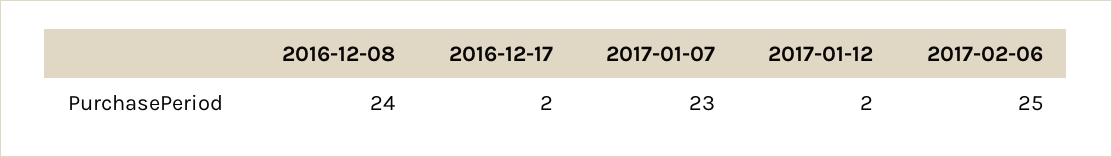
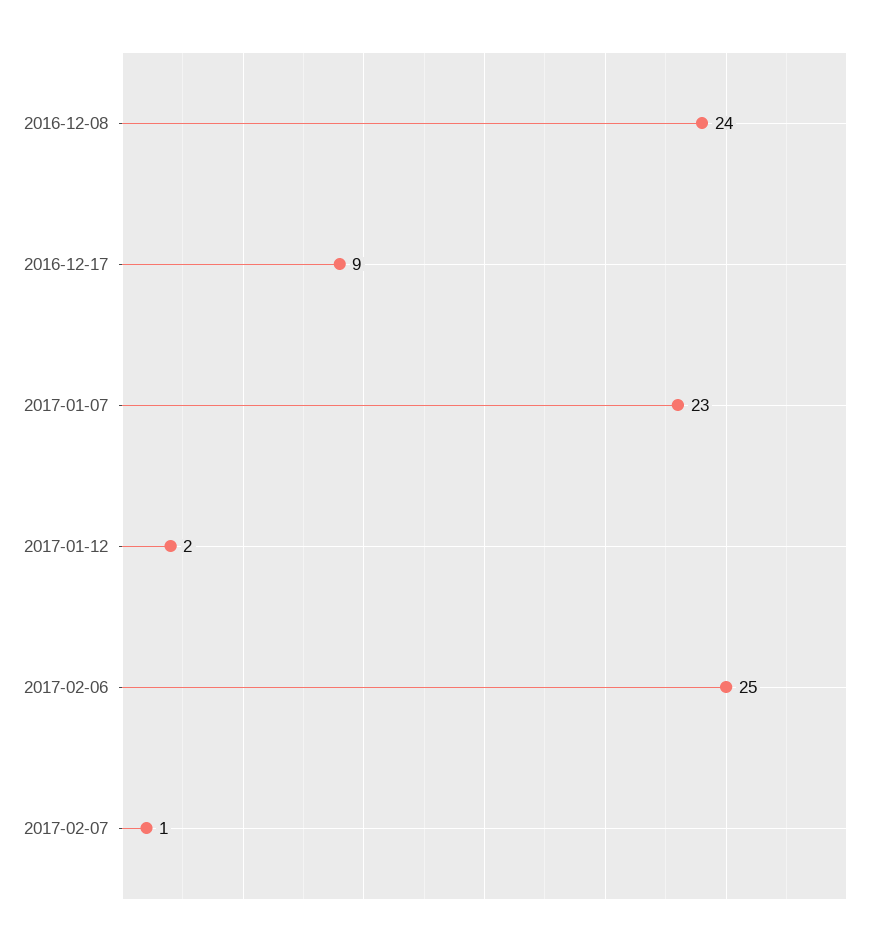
2016-12-17: 2 -> 9
2017-02-07: none -> 1

